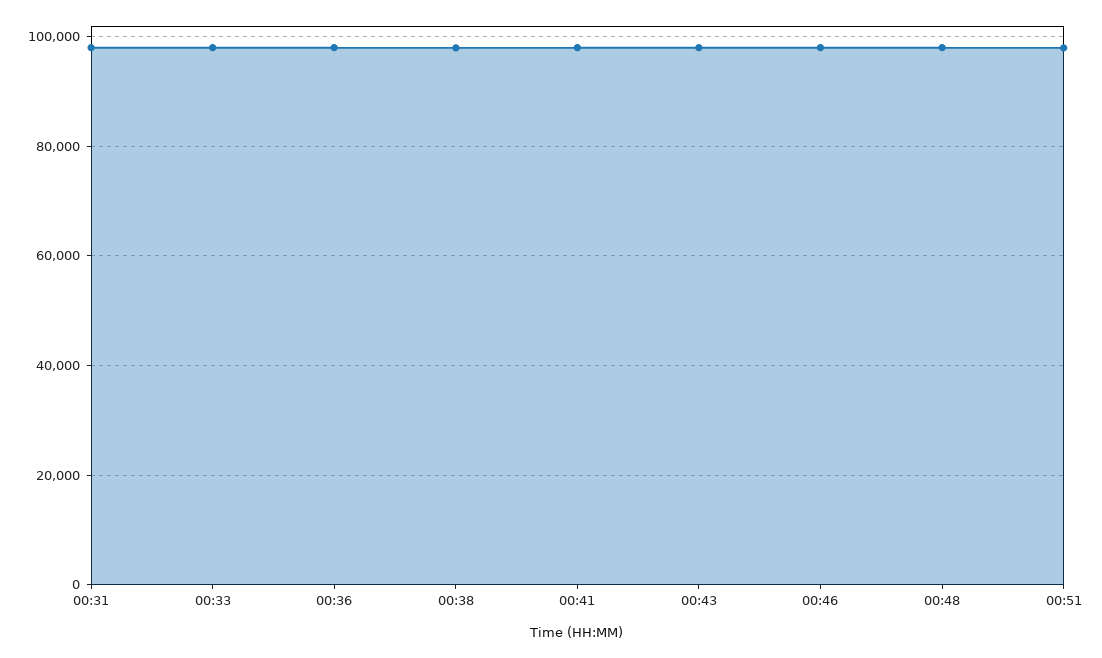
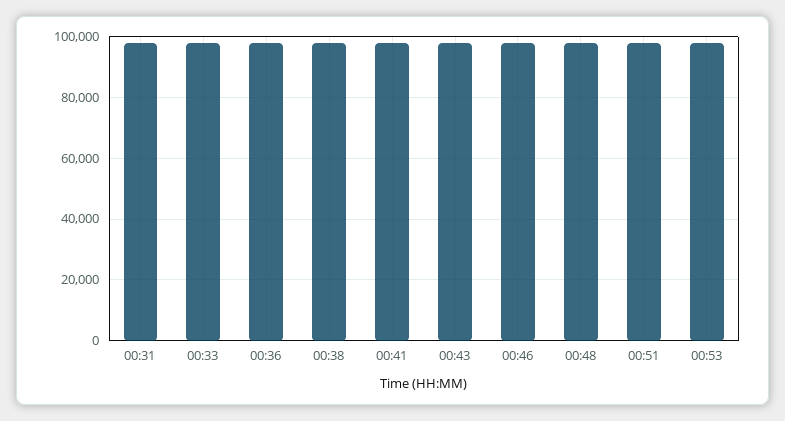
00:53: none -> 98000

